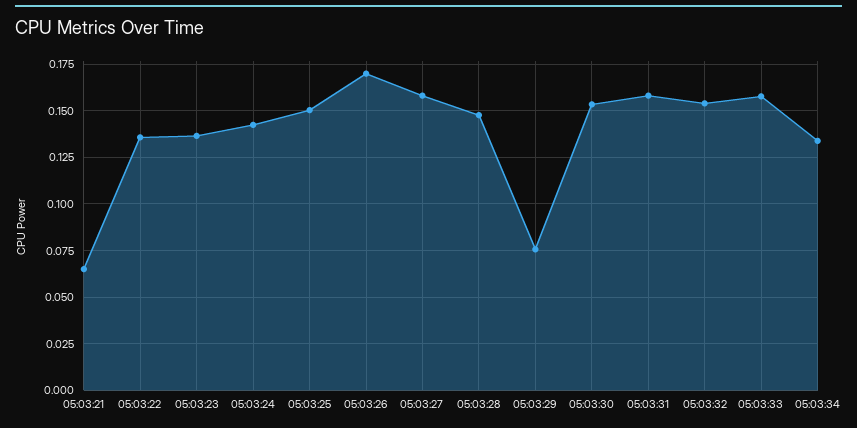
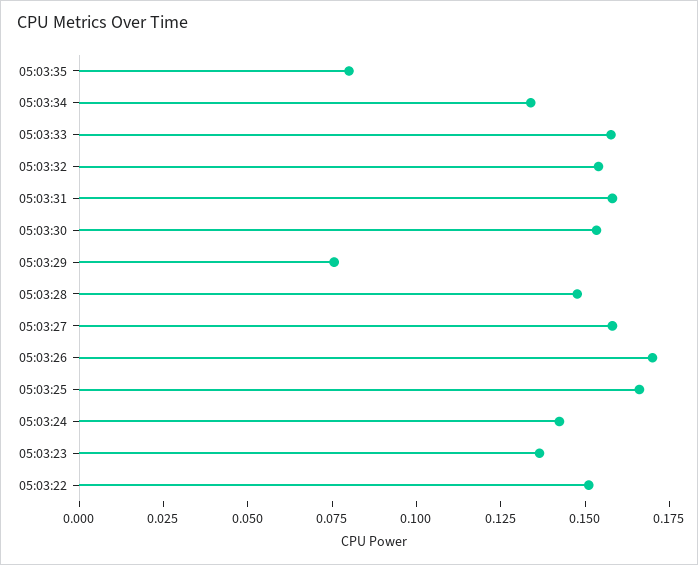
05:03:21: 0.065 -> none
05:03:22: 0.135 -> 0.15
05:03:25: 0.15 -> 0.165
05:03:35: none -> 0.08

